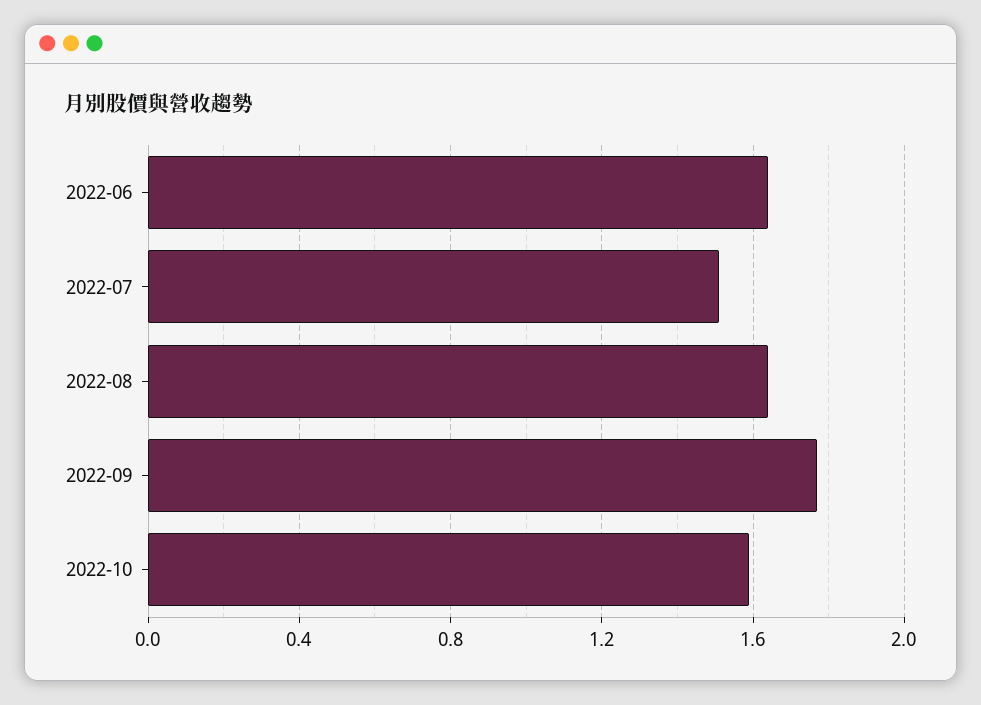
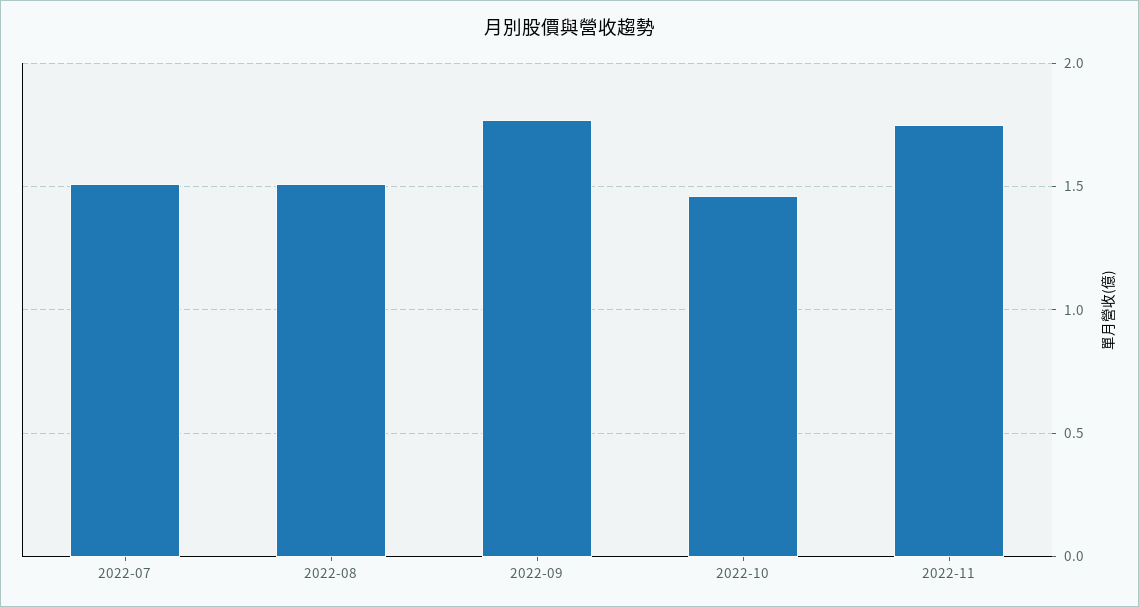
2022-06: 1.65 -> none
2022-08: 1.65 -> 1.5
2022-10: 1.6 -> 1.45
2022-11: none -> 1.75

